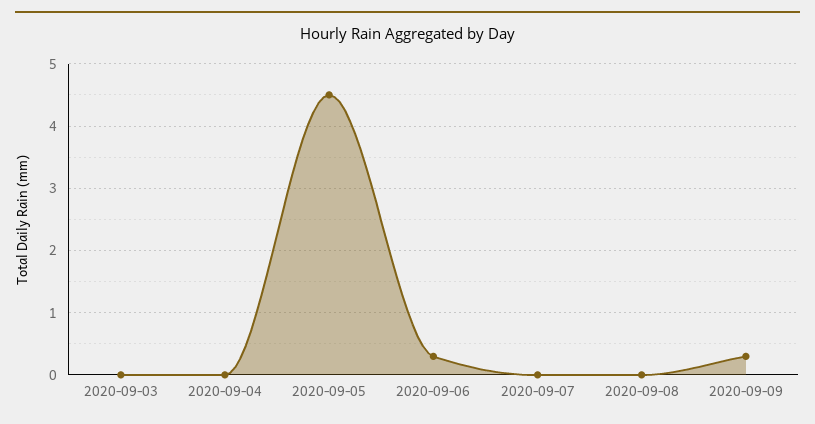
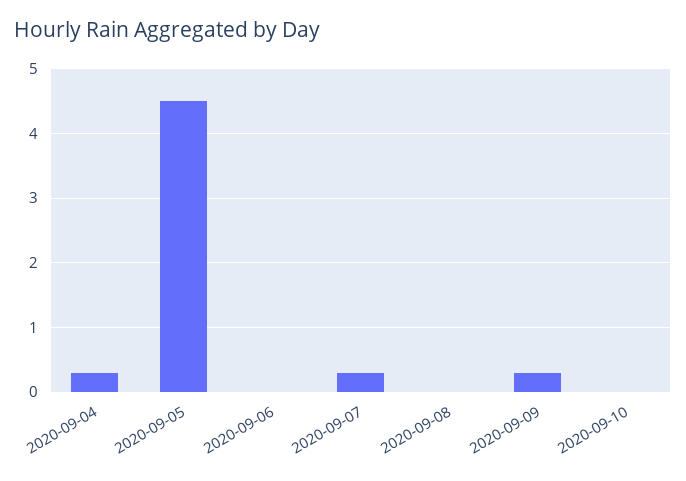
2020-09-03: 0 -> none
2020-09-04: 0 -> 0.3
2020-09-06: 0.3 -> 0
2020-09-07: 0 -> 0.3
2020-09-10: none -> 0

